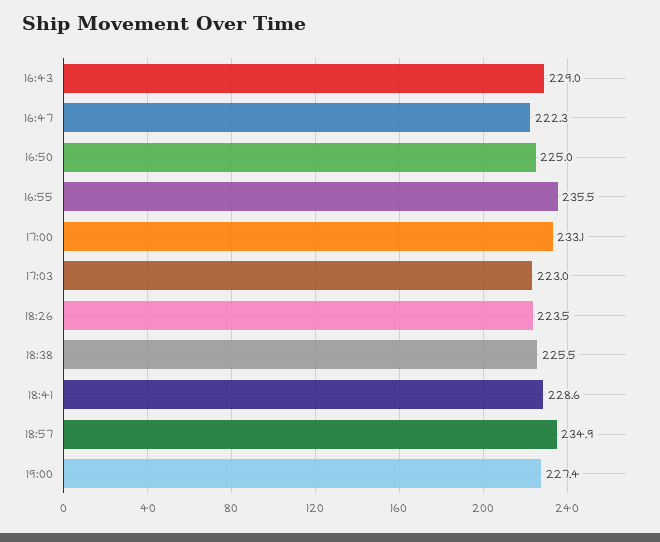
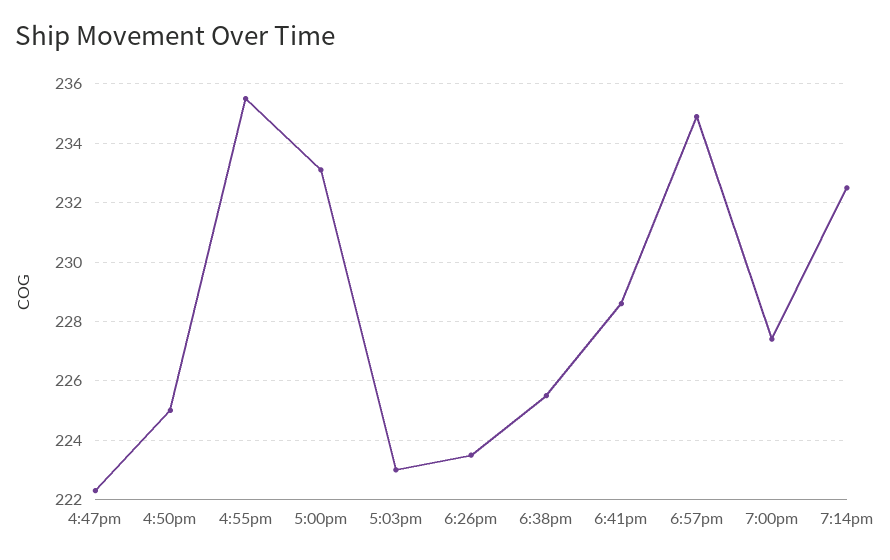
16:43: 229 -> none
7:14pm: none -> 232.5

